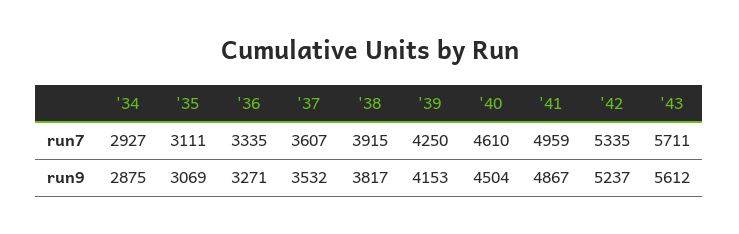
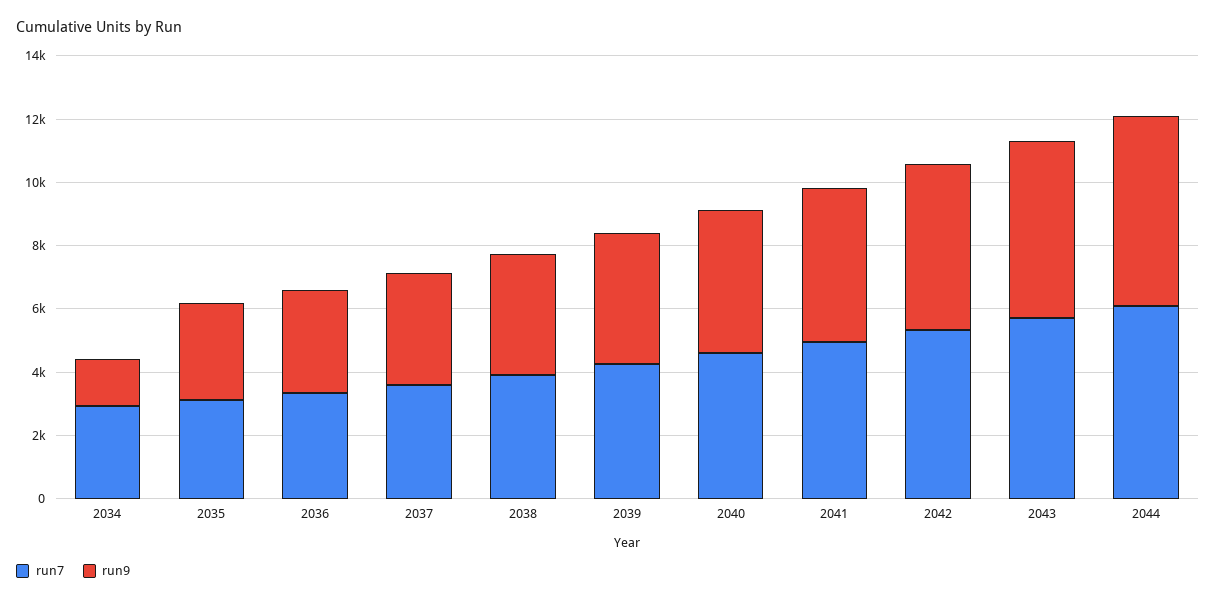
run9, '34: 2875 -> 1500
run7, 2044: none -> 6000
run9, 2044: none -> 6000

